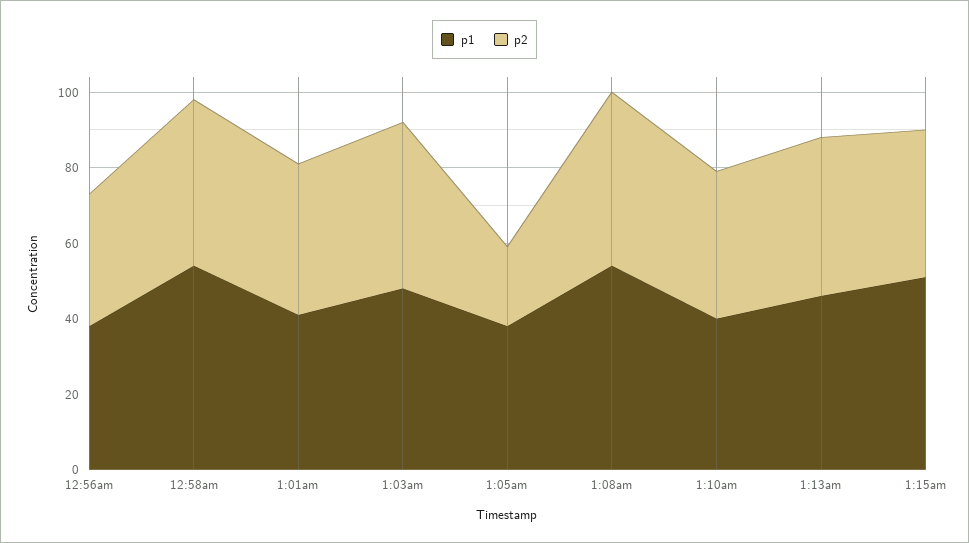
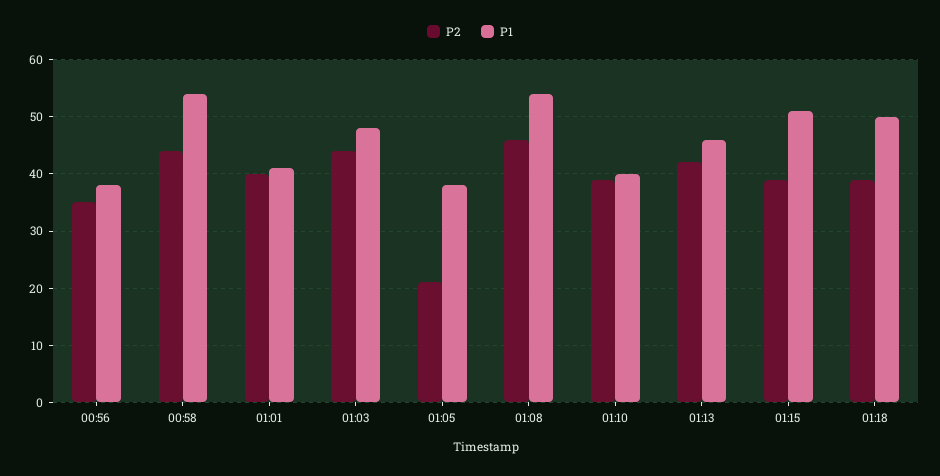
p2, 01:18: none -> 40
p1, 01:18: none -> 50

